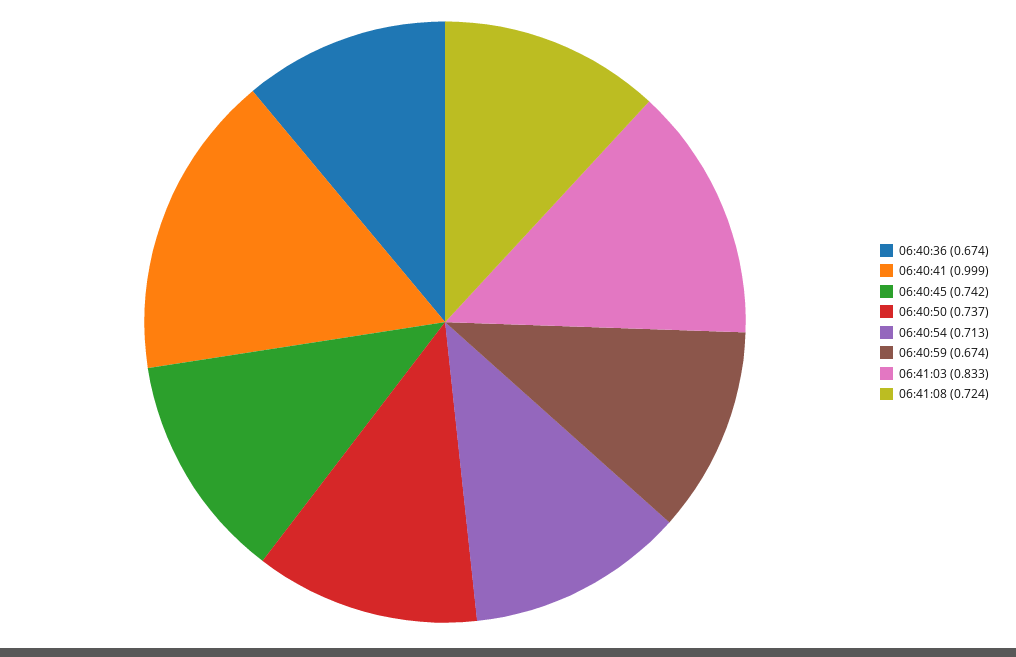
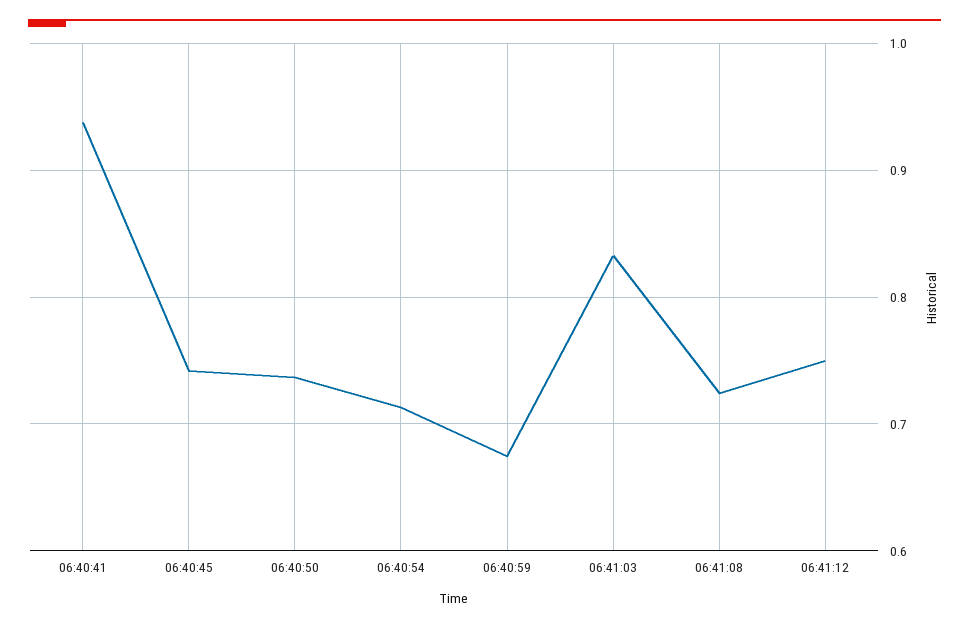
06:40:36: 0.674 -> none
06:40:41: 0.999 -> 0.94
06:41:12: none -> 0.75

